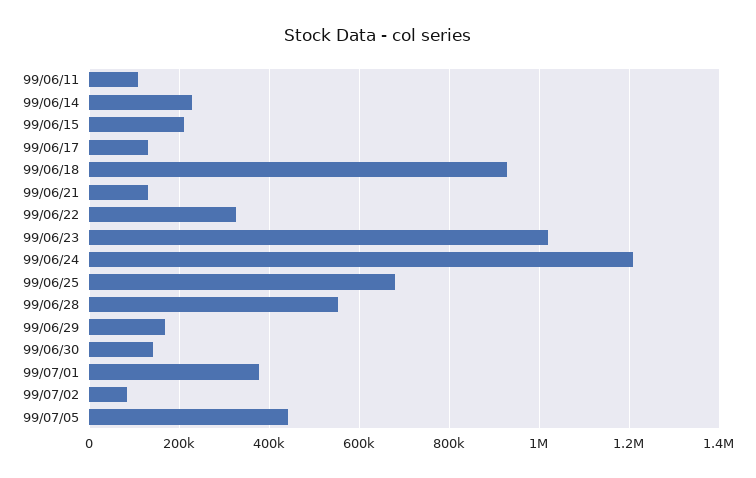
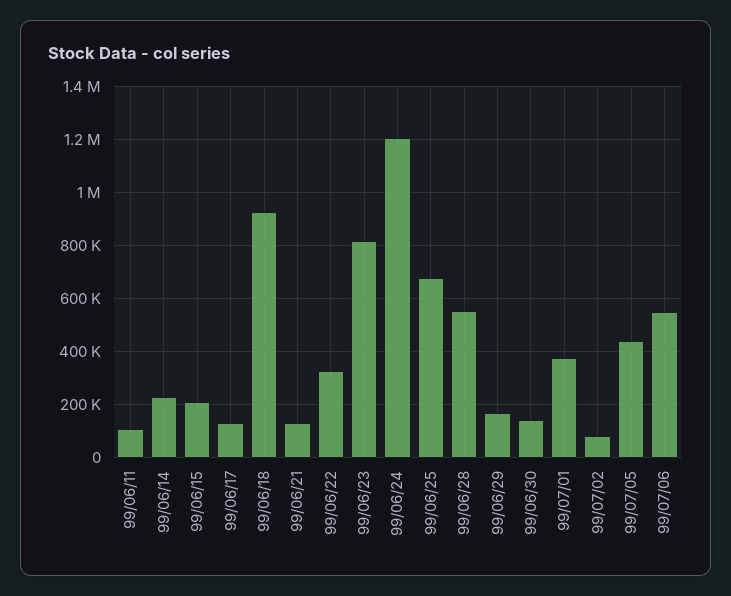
99/06/23: 1020000 -> 825000
99/07/06: none -> 550000

